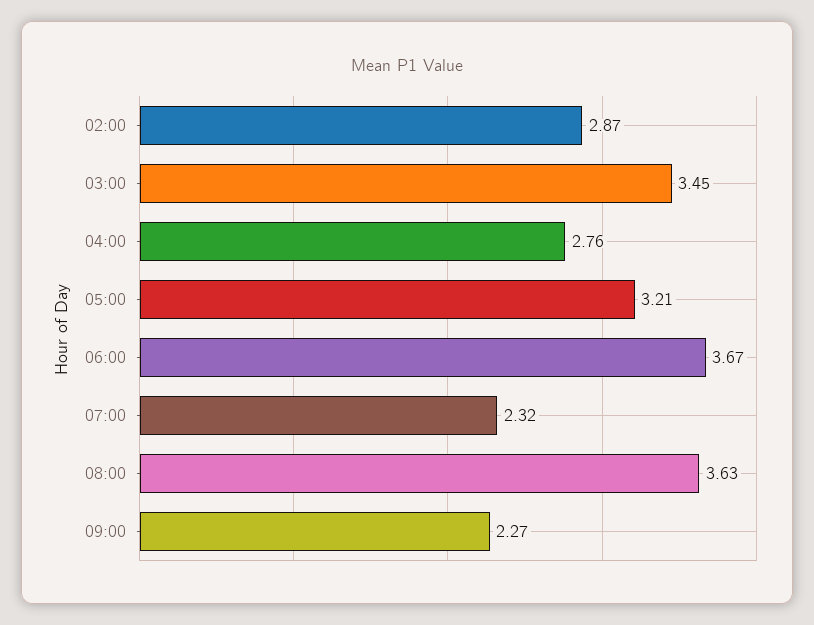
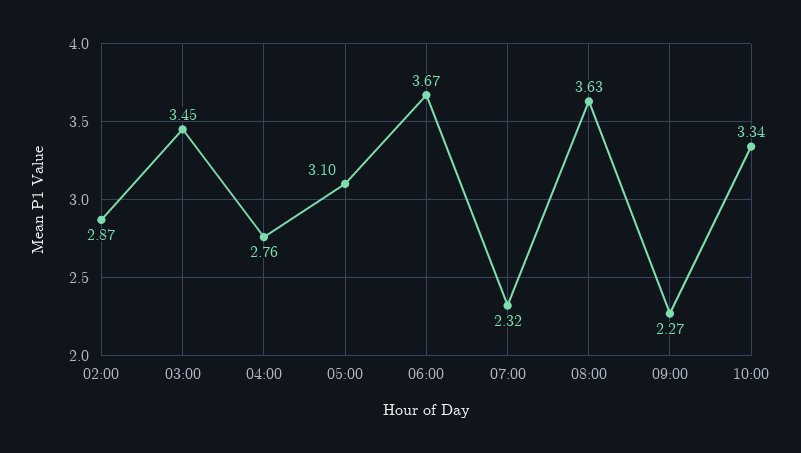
05:00: 3.21 -> 3.1
10:00: none -> 3.34

